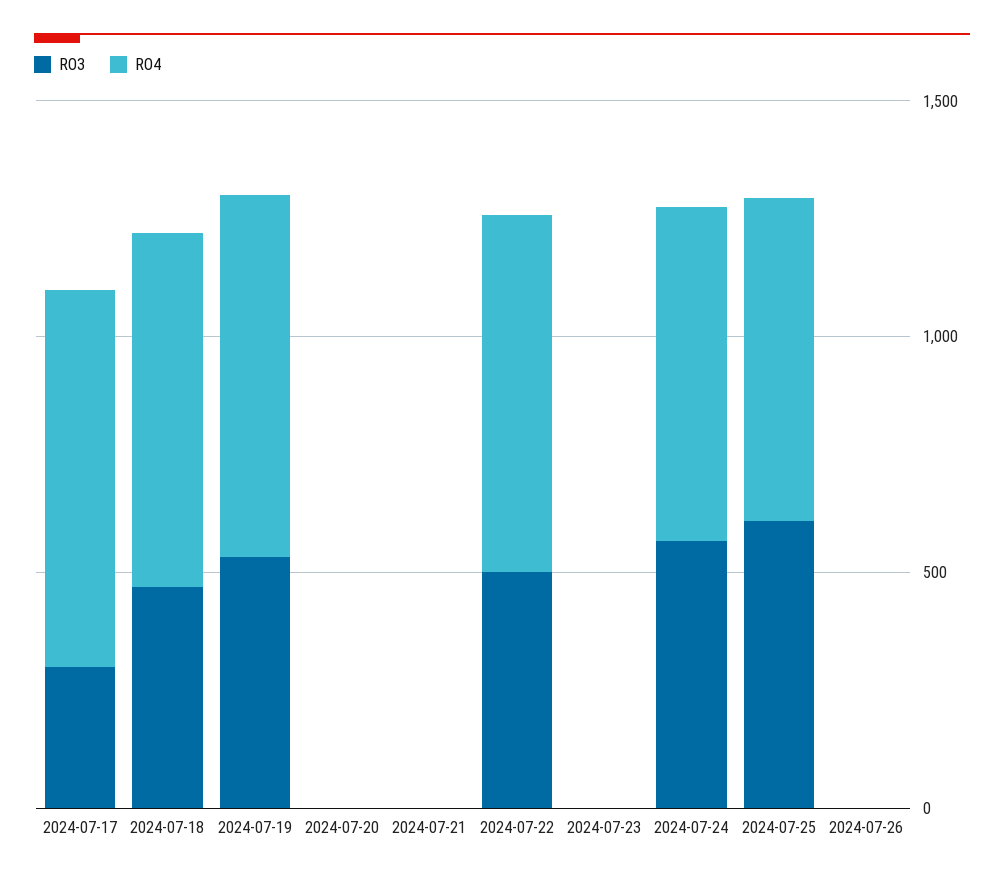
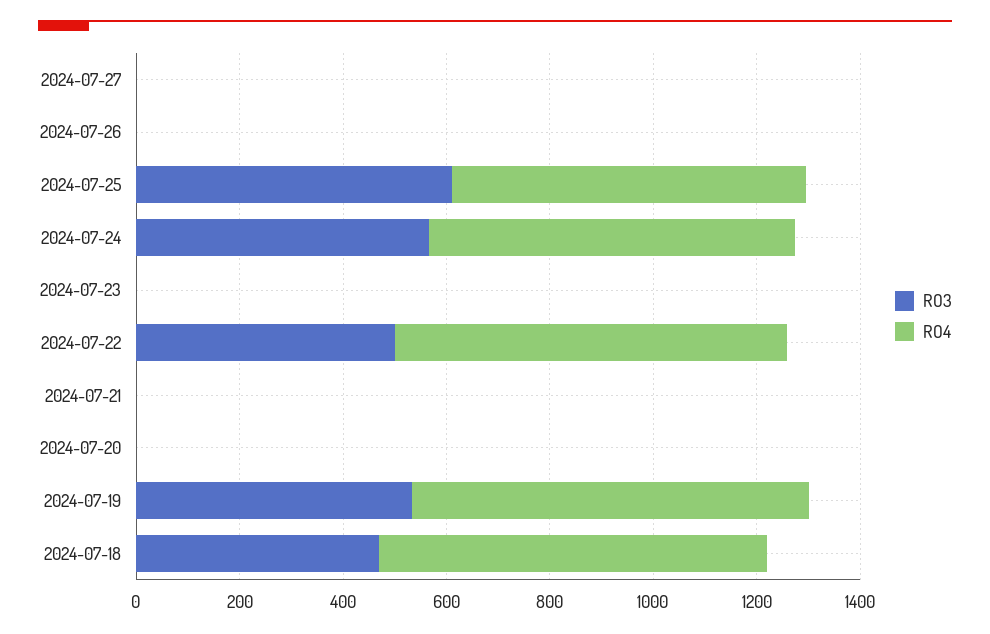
RO3, 2024-07-17: 300 -> none
RO4, 2024-07-17: 800 -> none
RO3, 2024-07-27: none -> 0
RO4, 2024-07-27: none -> 0

